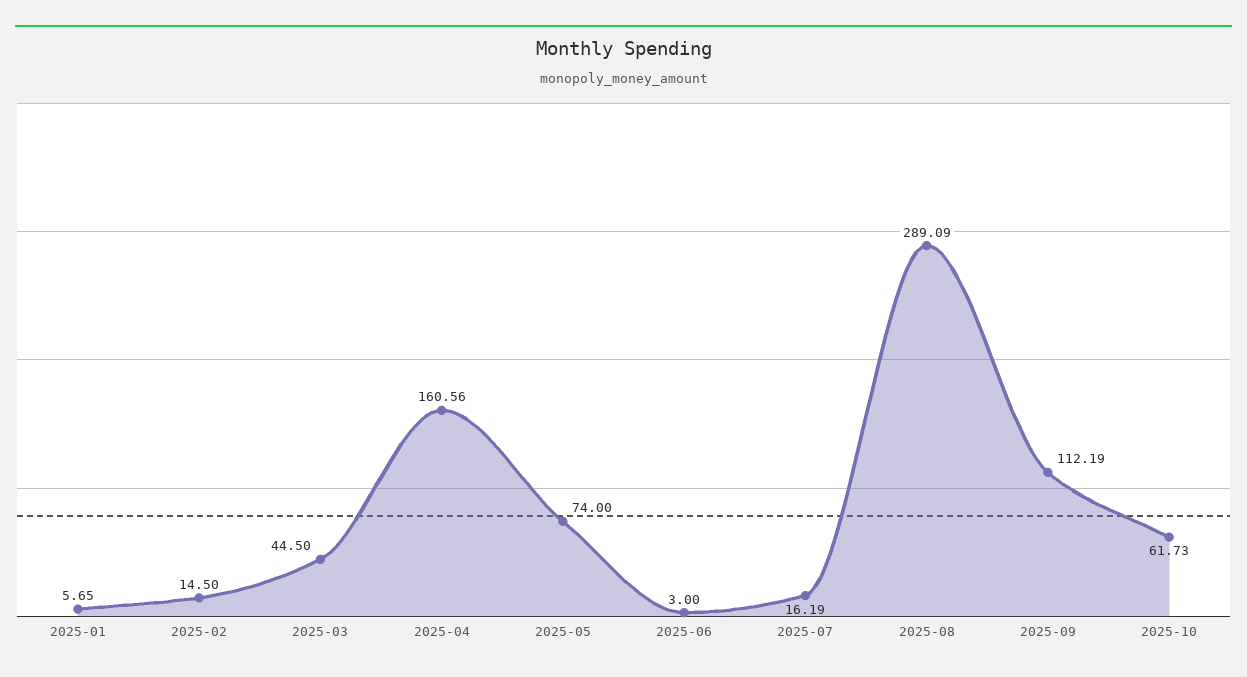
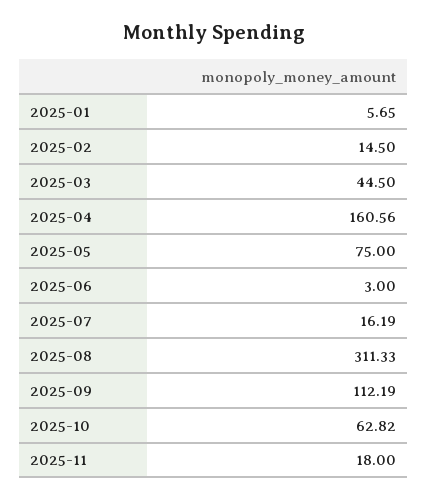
2025-05: 74 -> 75
2025-08: 289.09 -> 311.33
2025-10: 61.73 -> 62.82
2025-11: none -> 18

